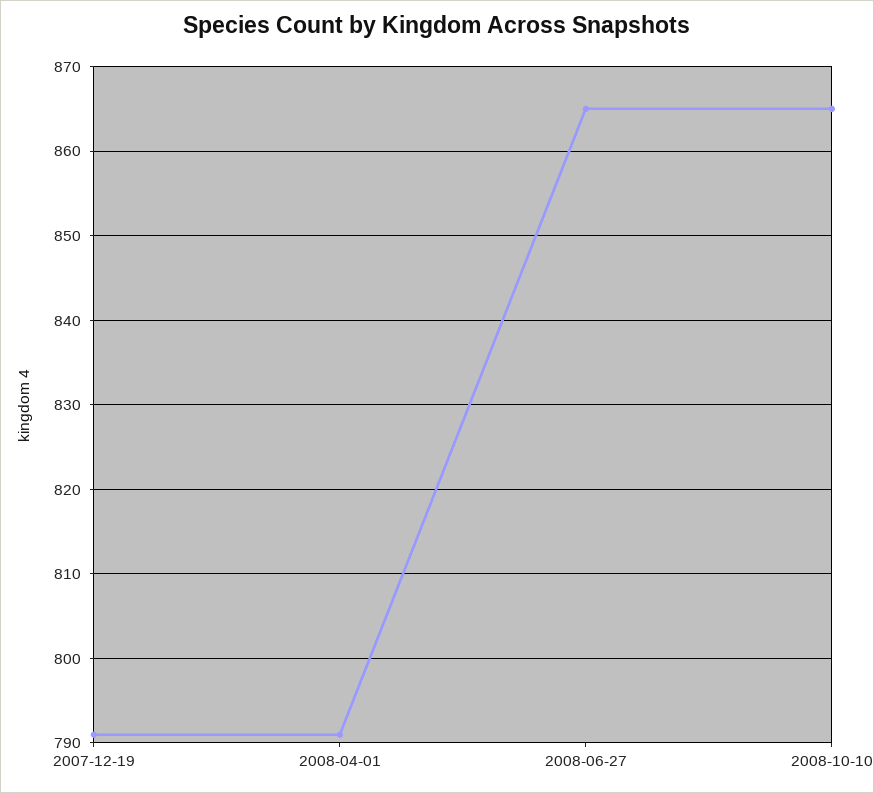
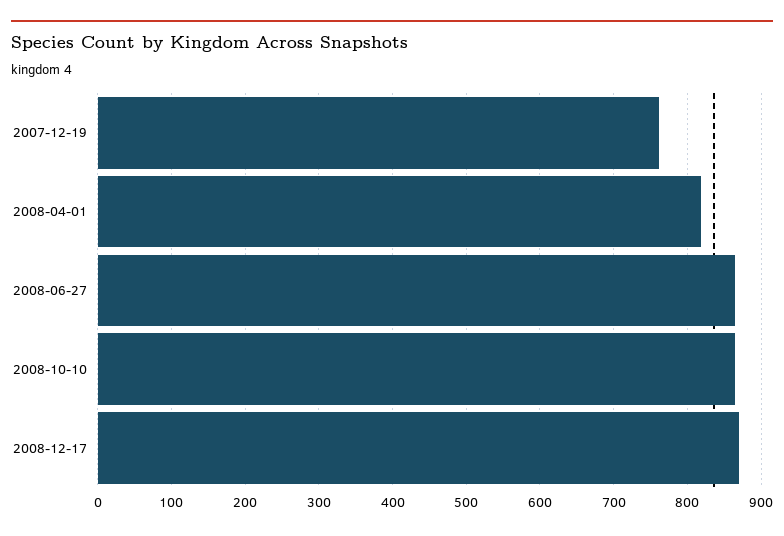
2007-12-19: 791 -> 760
2008-04-01: 791 -> 820
2008-12-17: none -> 870

